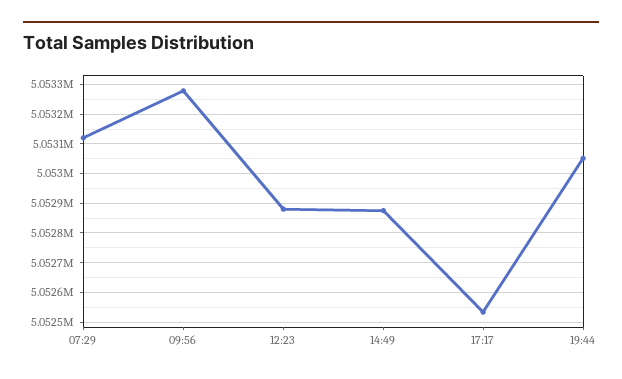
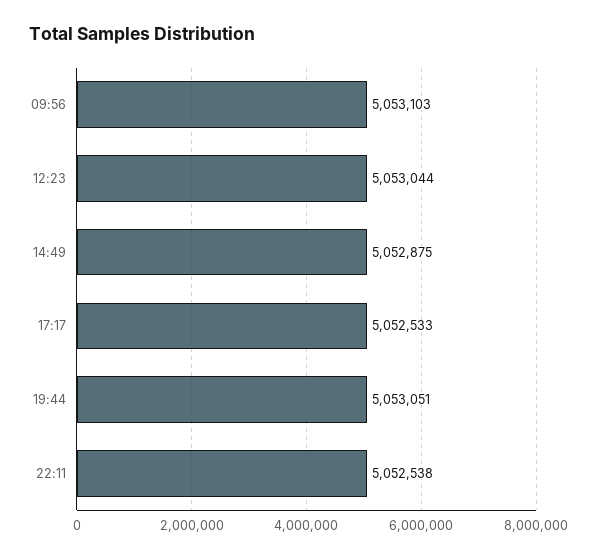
07:29: 5053125 -> none
09:56: 5053275 -> 5053103
12:23: 5052875 -> 5053044
22:11: none -> 5052538

